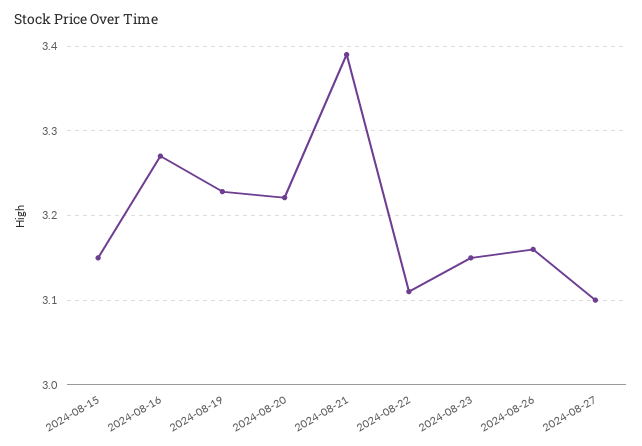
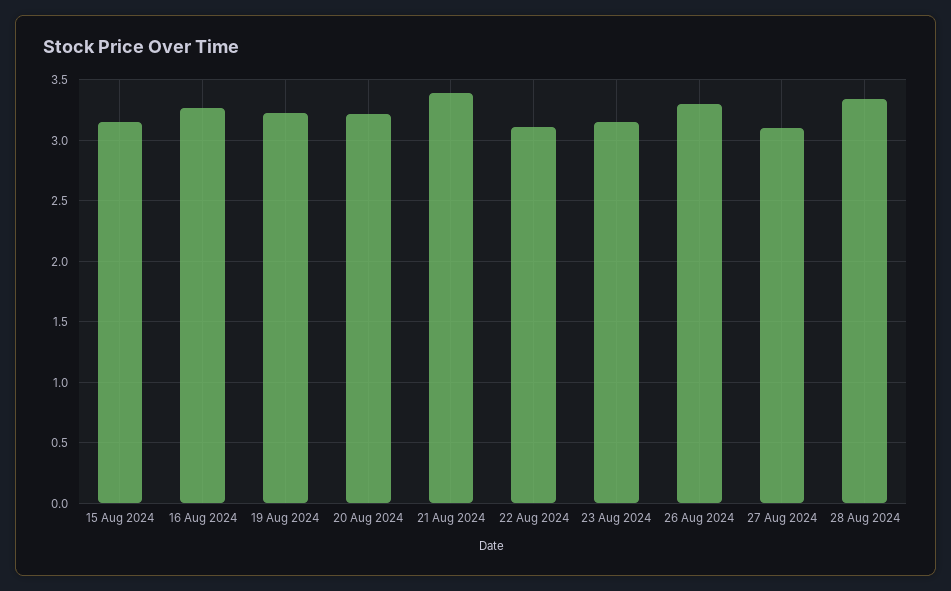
2024-08-26: 3.16 -> 3.3
28 Aug 2024: none -> 3.35

